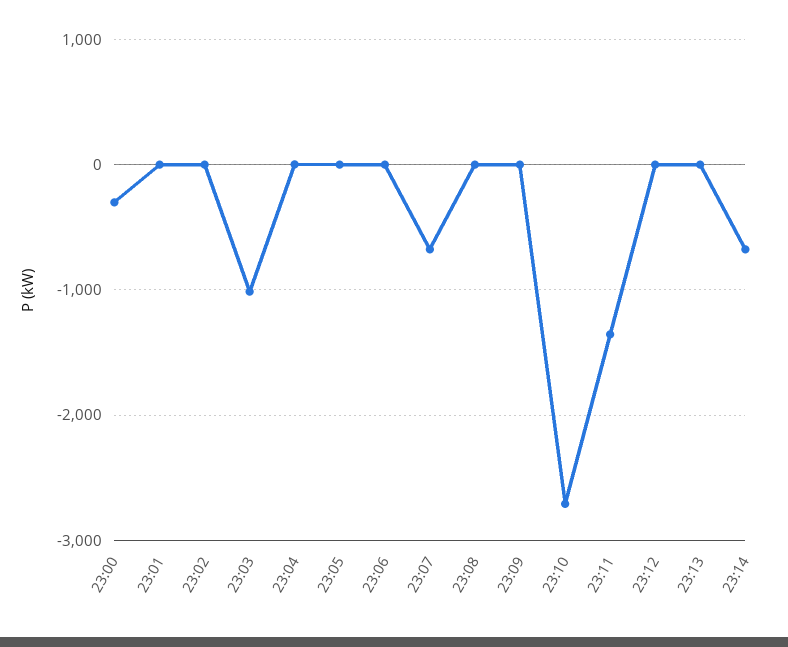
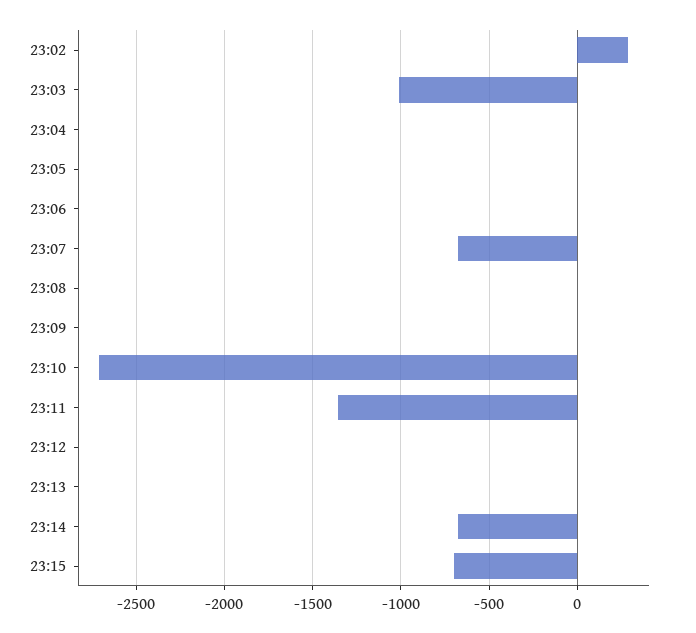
23:00: -300 -> none
23:01: 0 -> none
23:02: 0 -> 300
23:15: none -> -700

